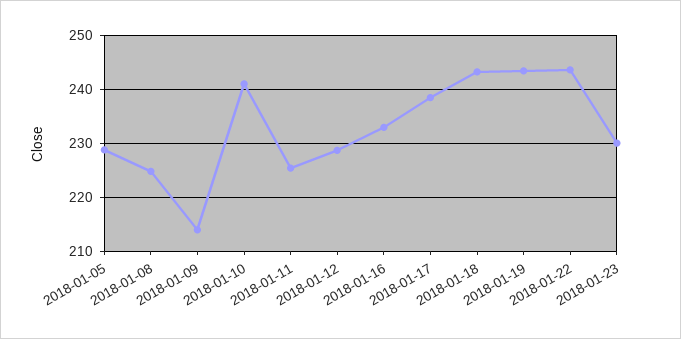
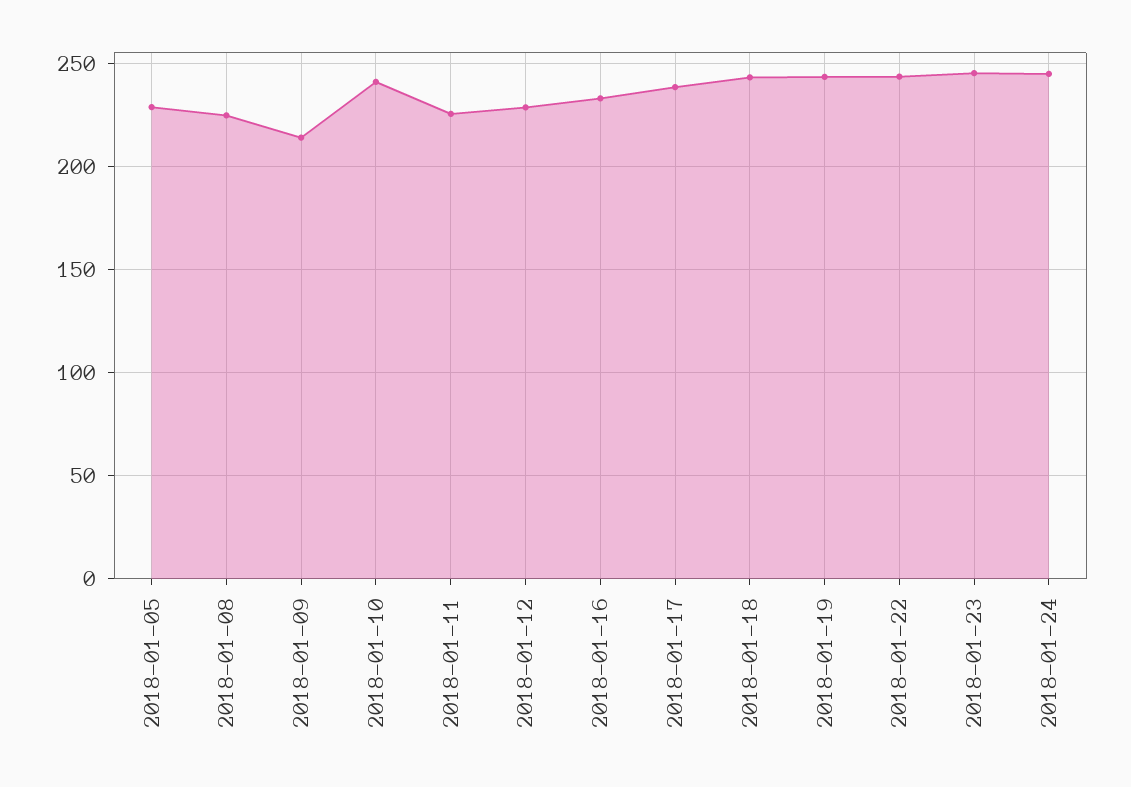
2018-01-23: 230 -> 245
2018-01-24: none -> 245

